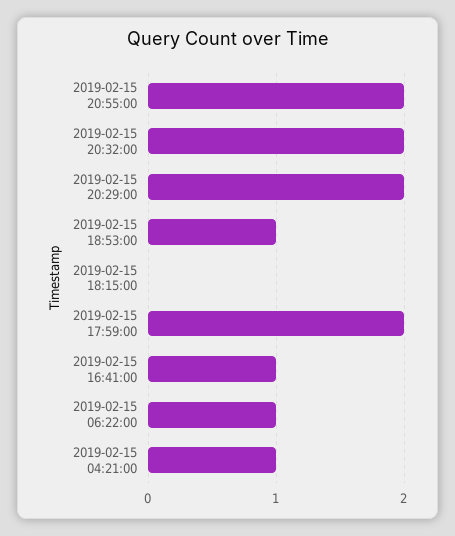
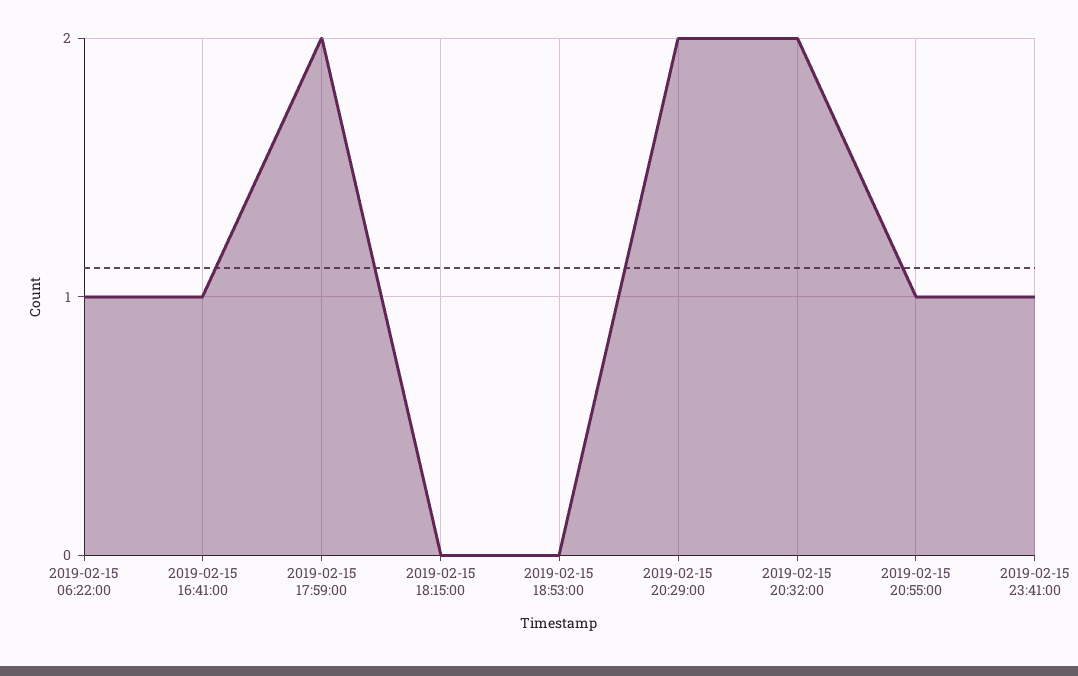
2019-02-15 20:55:00: 2 -> 1
2019-02-15 18:53:00: 1 -> 0
2019-02-15 04:21:00: 1 -> none
2019-02-15 23:41:00: none -> 1

